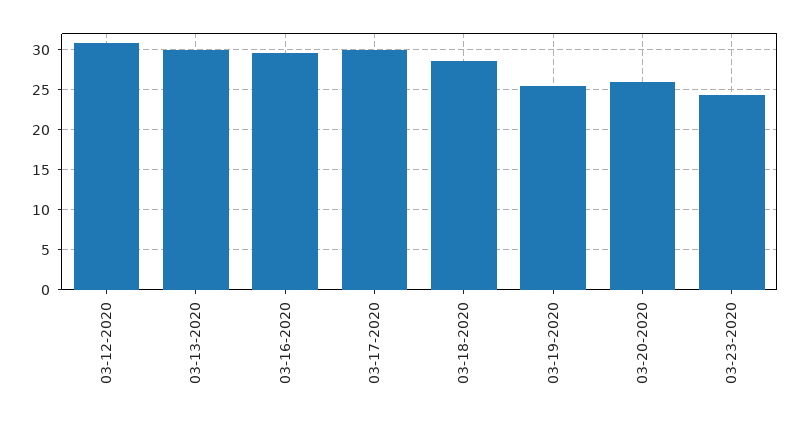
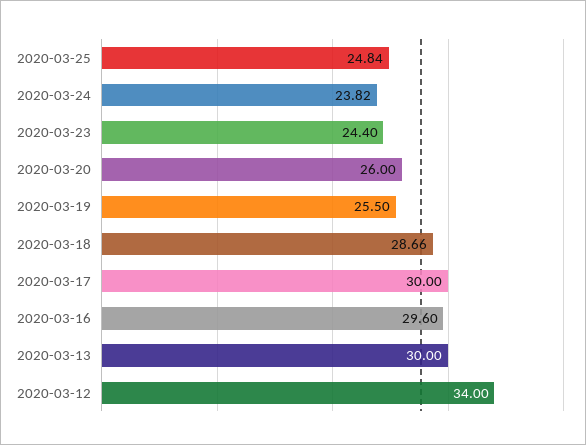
03-12-2020: 31 -> 34
2020-03-25: none -> 24.84
2020-03-24: none -> 23.82

